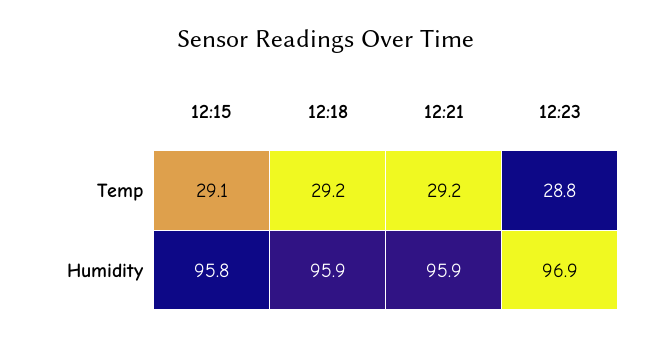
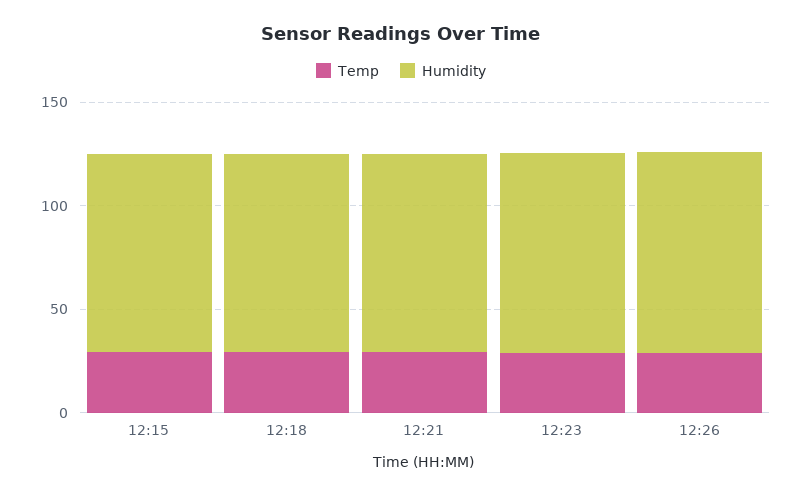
Temp, 12:26: none -> 30
Humidity, 12:26: none -> 100

